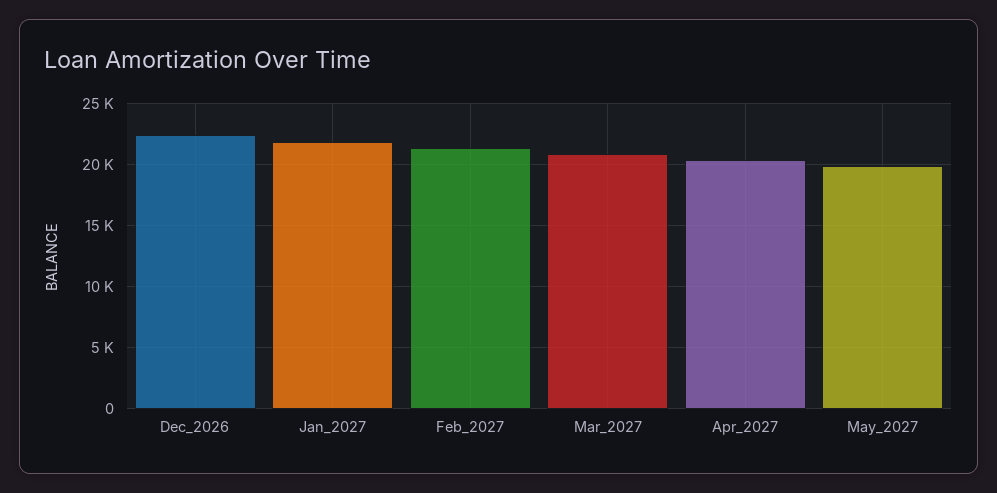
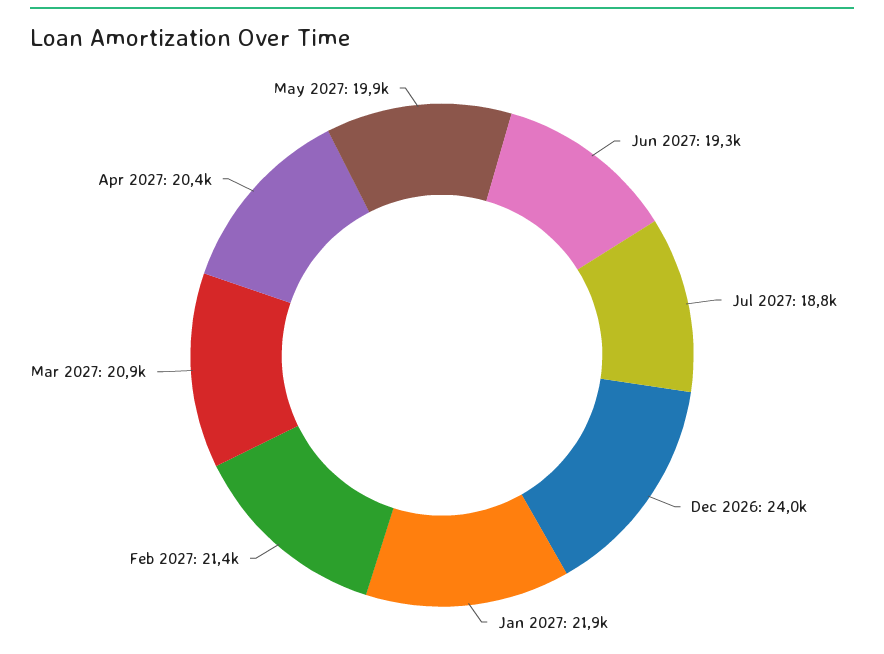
Dec_2026: 22500 -> 24000
Jun 2027: none -> 19300
Jul 2027: none -> 18800

